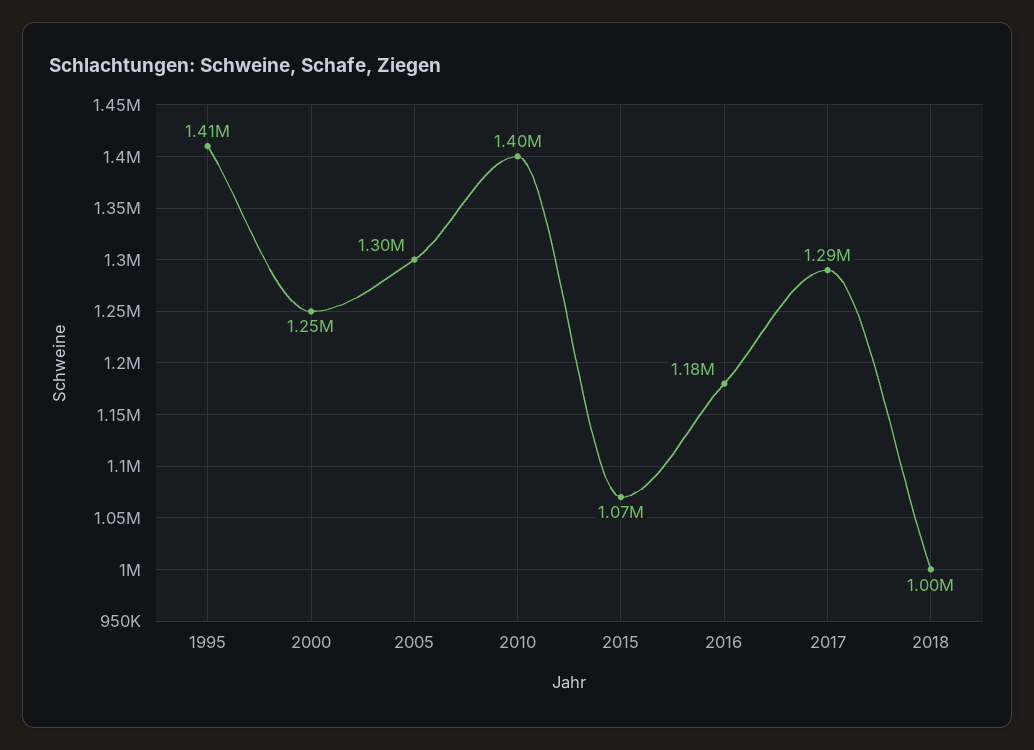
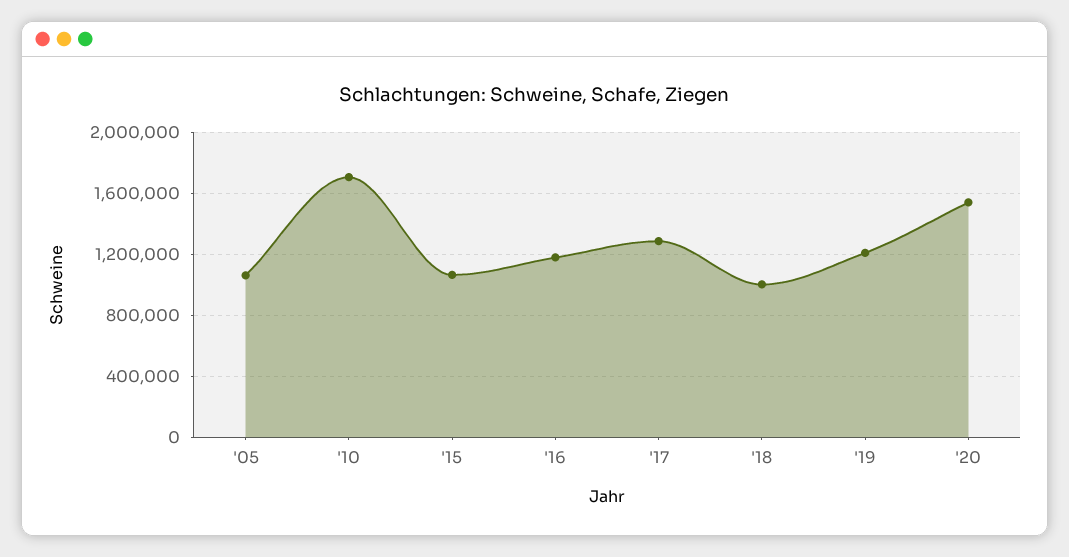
1995: 1410000 -> none
2000: 1250000 -> none
2005: 1300000 -> 1050000
2010: 1400000 -> 1700000
'19: none -> 1200000
'20: none -> 1550000

